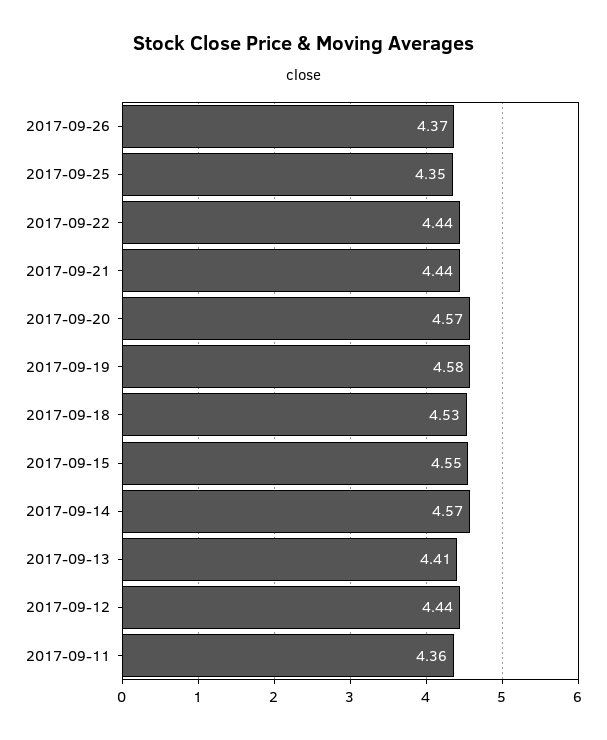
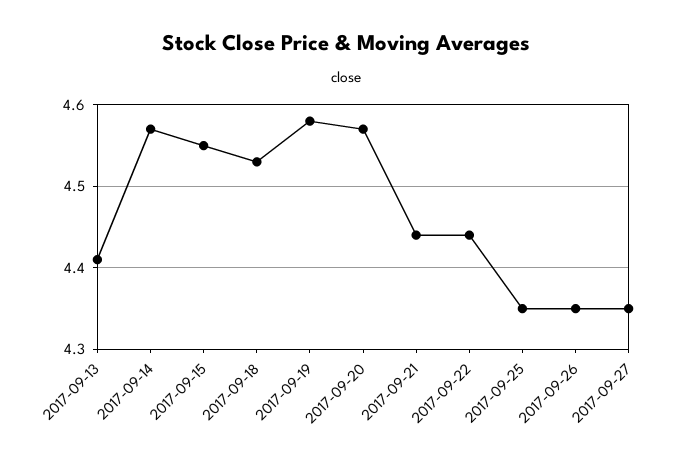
2017-09-26: 4.37 -> 4.35
2017-09-12: 4.44 -> none
2017-09-11: 4.36 -> none
2017-09-27: none -> 4.35

